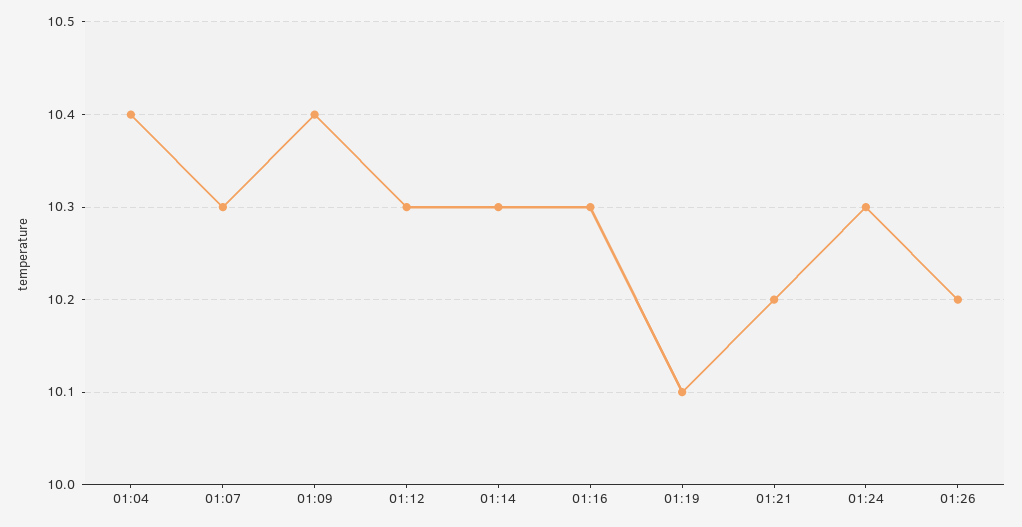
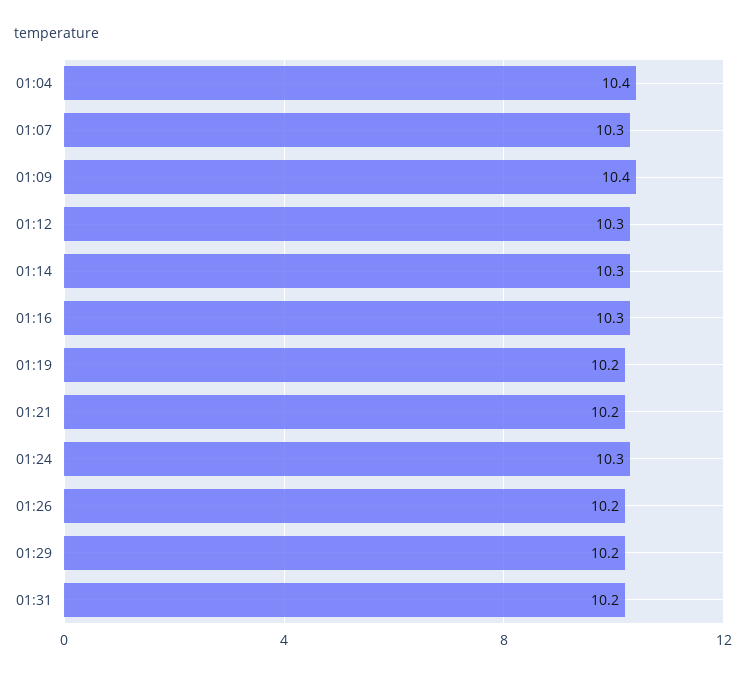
01:19: 10.1 -> 10.2
01:29: none -> 10.2
01:31: none -> 10.2

